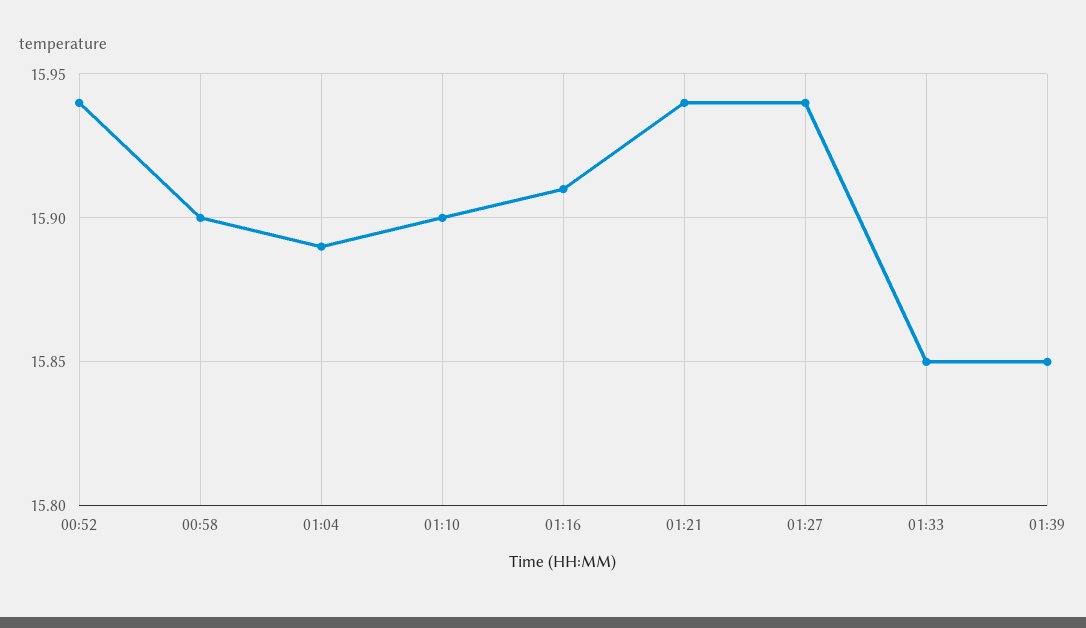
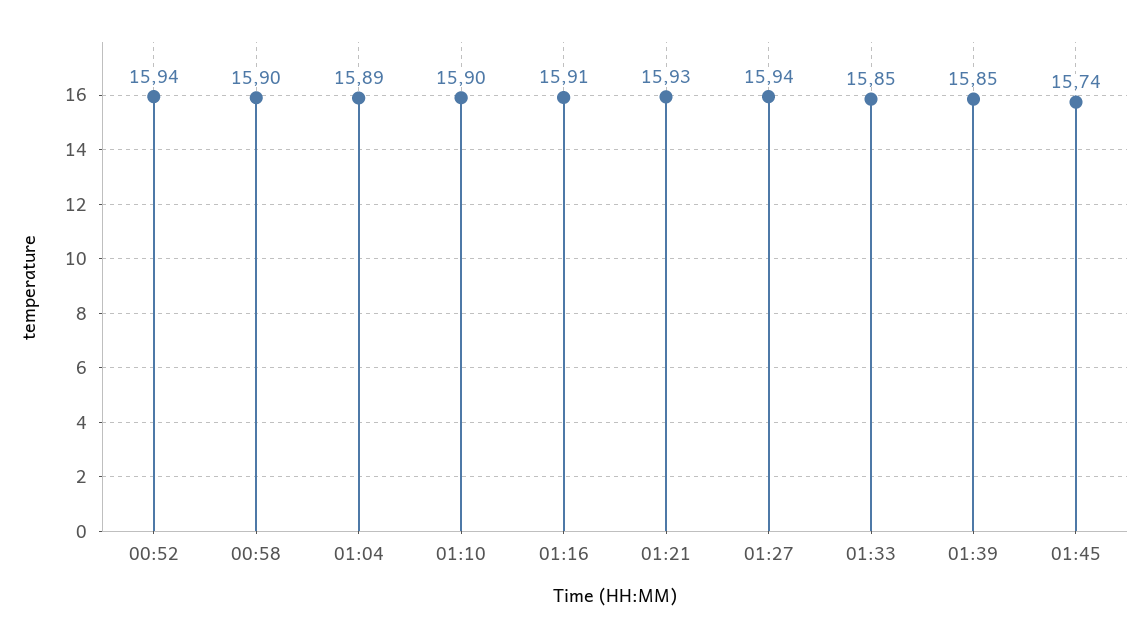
01:21: 15.94 -> 15.93
01:45: none -> 15.74

